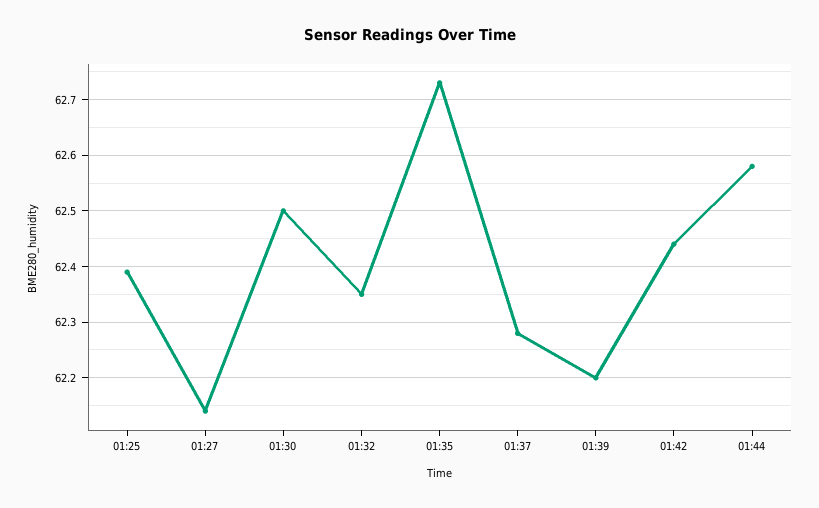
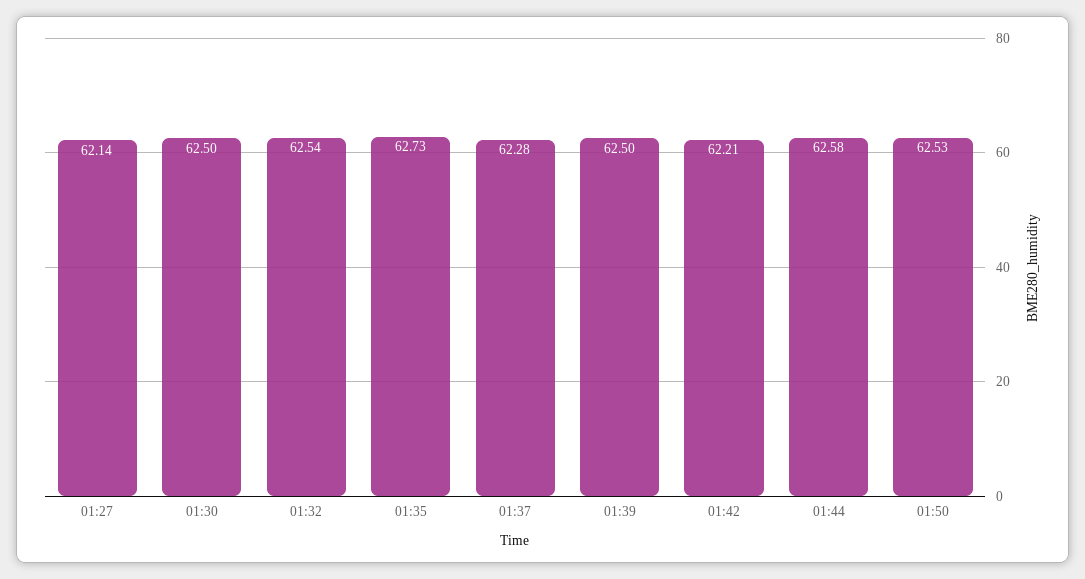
01:25: 62.4 -> none
01:32: 62.35 -> 62.54
01:39: 62.2 -> 62.5
01:42: 62.45 -> 62.21
01:50: none -> 62.53

